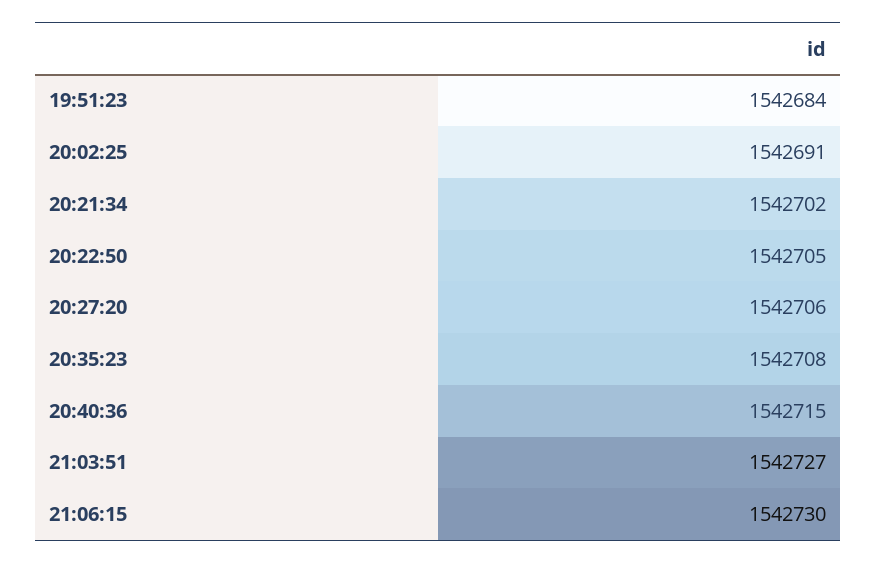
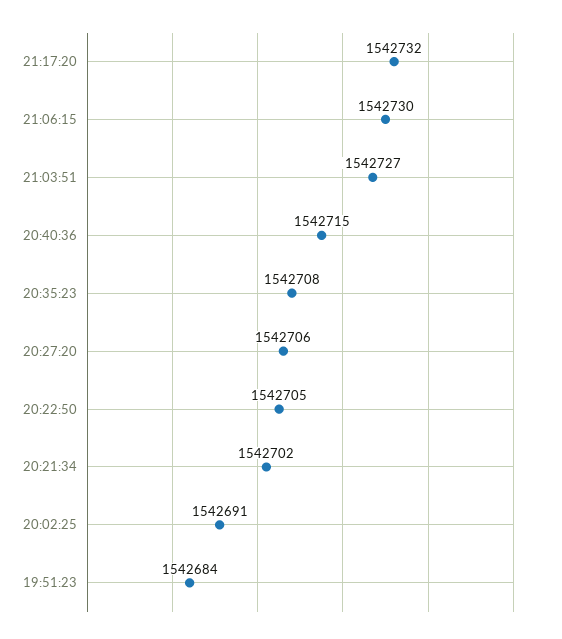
21:17:20: none -> 1542732

